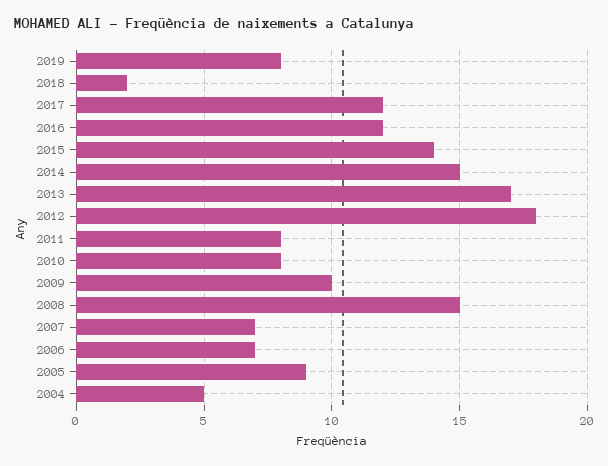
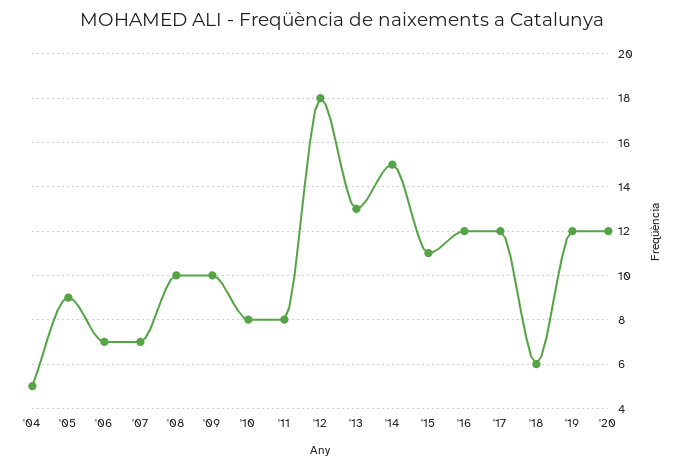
2019: 8 -> 12
2018: 2 -> 6
2015: 14 -> 11
2013: 17 -> 13
2008: 15 -> 10
'20: none -> 12

